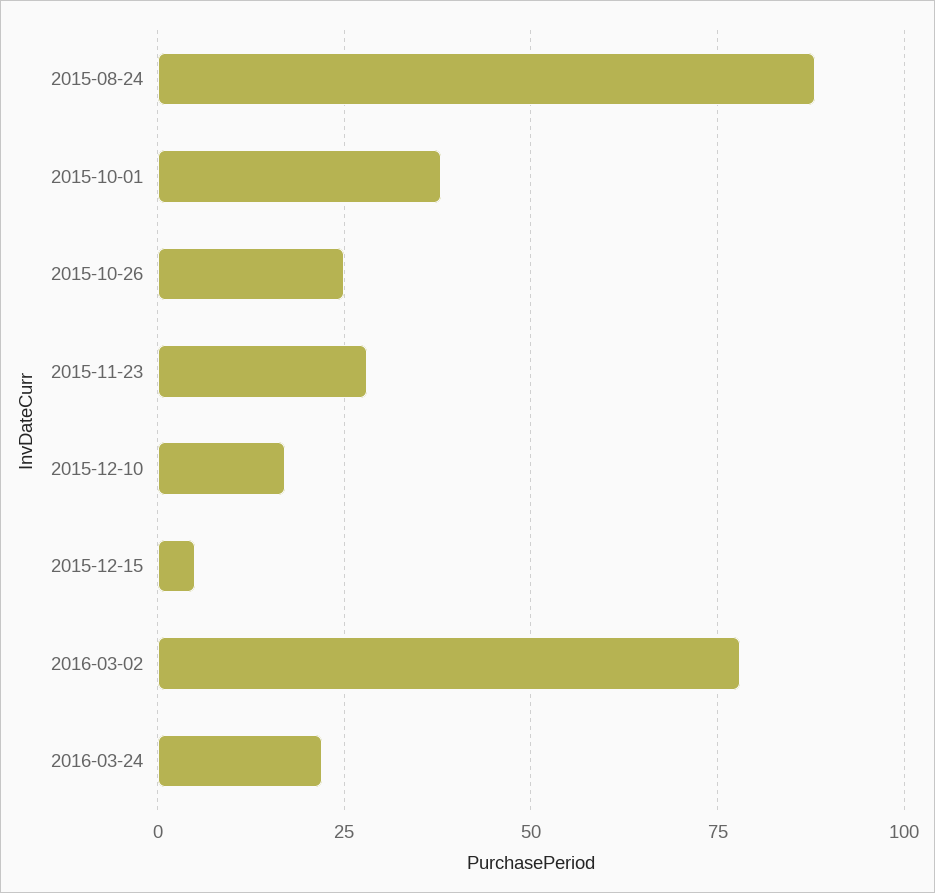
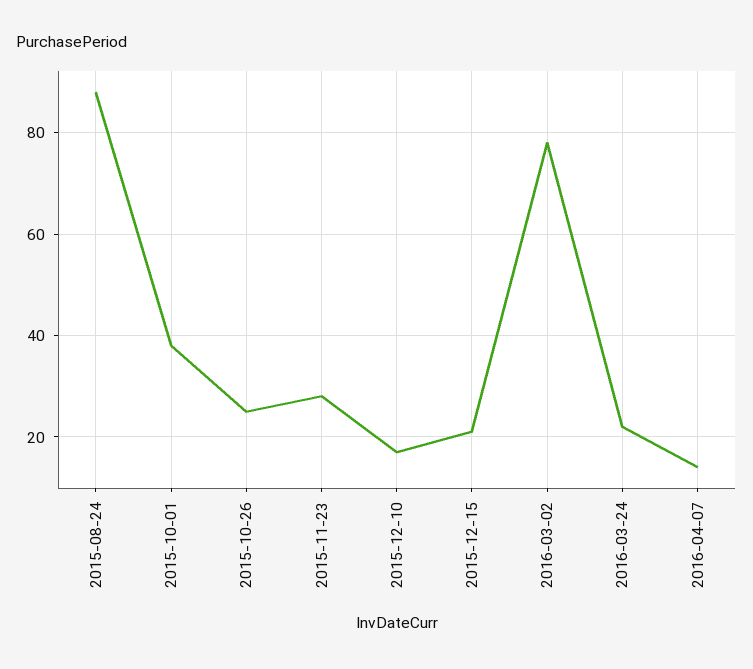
2015-12-15: 5 -> 20
2016-04-07: none -> 15

